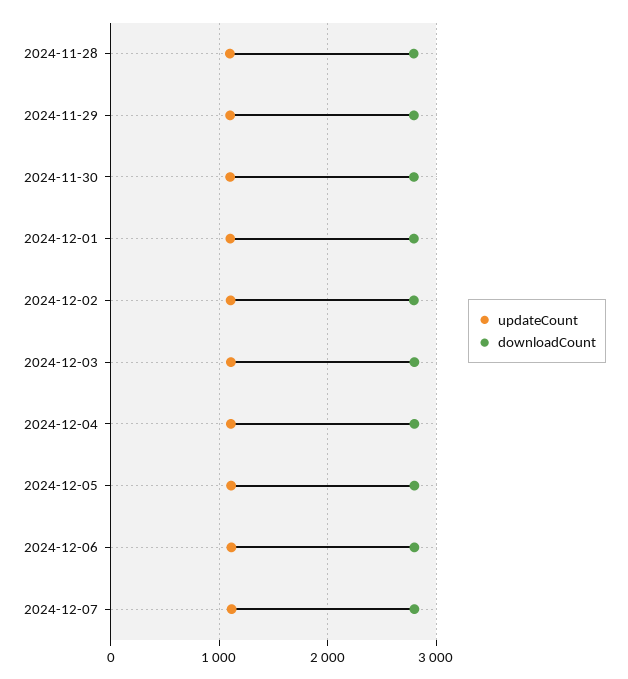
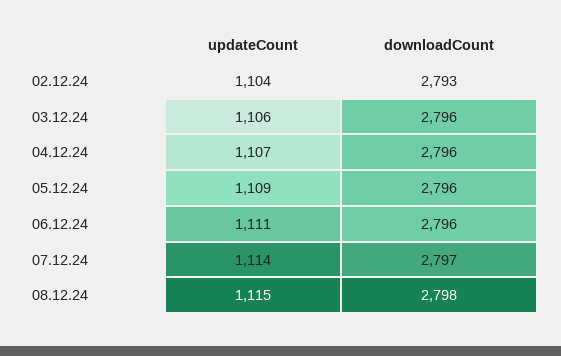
updateCount, 2024-11-28: 1100 -> none
downloadCount, 2024-11-28: 2800 -> none
updateCount, 2024-11-29: 1100 -> none
downloadCount, 2024-11-29: 2800 -> none
updateCount, 2024-11-30: 1100 -> none
downloadCount, 2024-11-30: 2800 -> none
updateCount, 2024-12-01: 1100 -> none
downloadCount, 2024-12-01: 2800 -> none
updateCount, 08.12.24: none -> 1115
downloadCount, 08.12.24: none -> 2798

